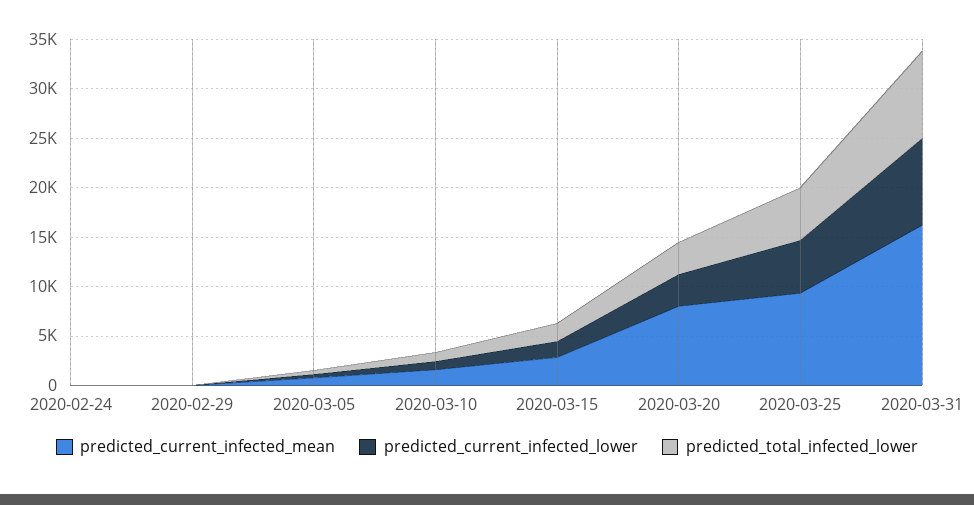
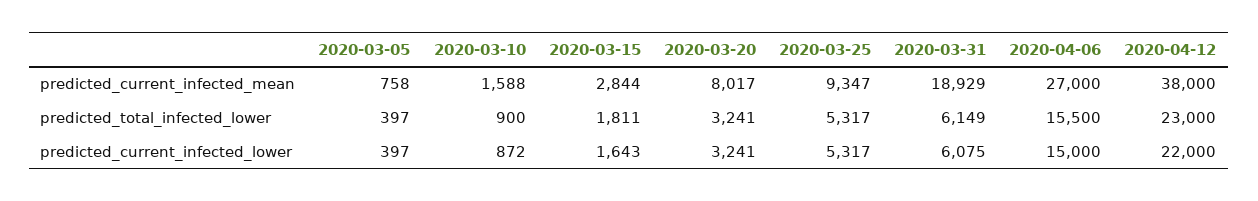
predicted_current_infected_mean, 2020-02-24: 0 -> none
predicted_current_infected_lower, 2020-02-24: 0 -> none
predicted_total_infected_lower, 2020-02-24: 0 -> none
predicted_current_infected_mean, 2020-02-29: 0 -> none
predicted_current_infected_lower, 2020-02-29: 0 -> none
predicted_total_infected_lower, 2020-02-29: 0 -> none
predicted_current_infected_mean, 2020-03-31: 16000 -> 18929
predicted_current_infected_lower, 2020-03-31: 9000 -> 6075
predicted_total_infected_lower, 2020-03-31: 9000 -> 6149
predicted_current_infected_mean, 2020-04-06: none -> 27000
predicted_current_infected_mean, 2020-04-12: none -> 38000
predicted_total_infected_lower, 2020-04-06: none -> 15500
predicted_total_infected_lower, 2020-04-12: none -> 23000
predicted_current_infected_lower, 2020-04-06: none -> 15000
predicted_current_infected_lower, 2020-04-12: none -> 22000

